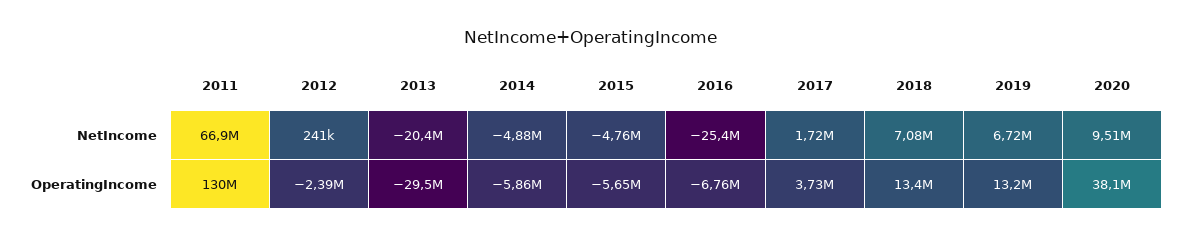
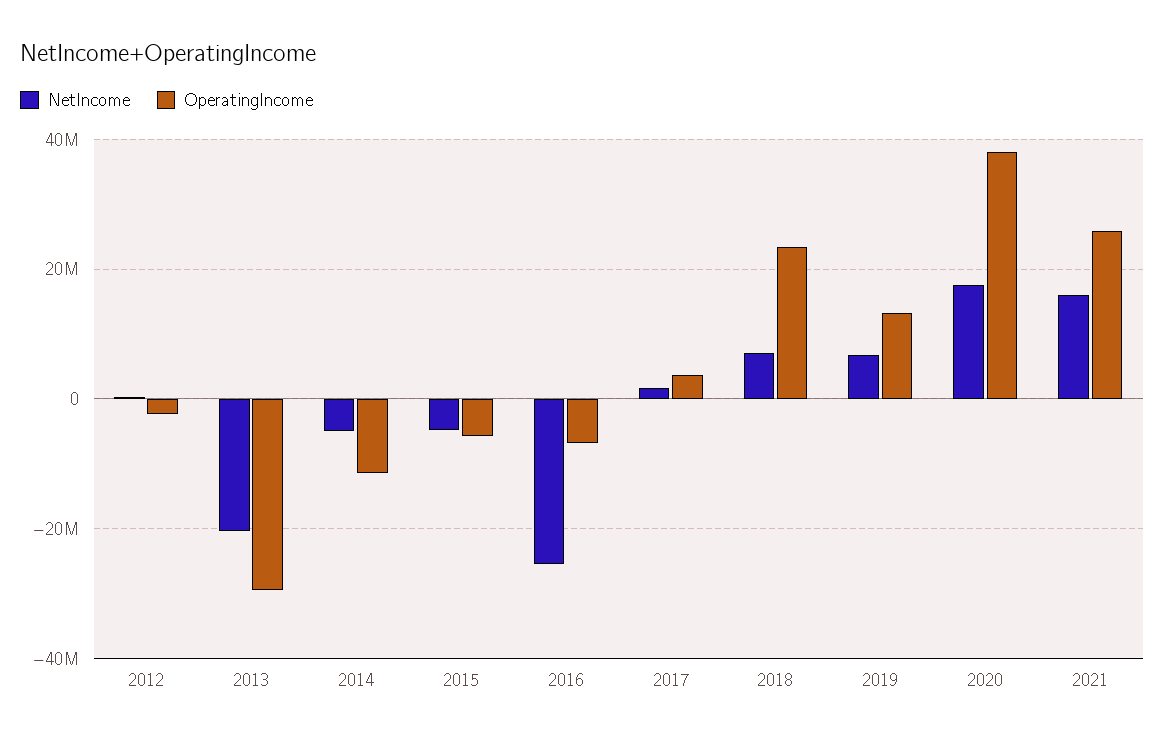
NetIncome, 2011: 66900000 -> none
NetIncome, 2020: 9510000 -> 18000000
OperatingIncome, 2011: 130000000 -> none
OperatingIncome, 2014: -5860000 -> -12000000
OperatingIncome, 2018: 13400000 -> 24000000
NetIncome, 2021: none -> 16000000
OperatingIncome, 2021: none -> 26000000

